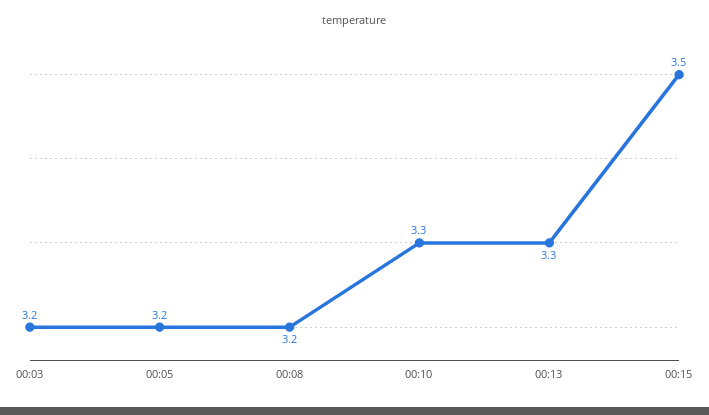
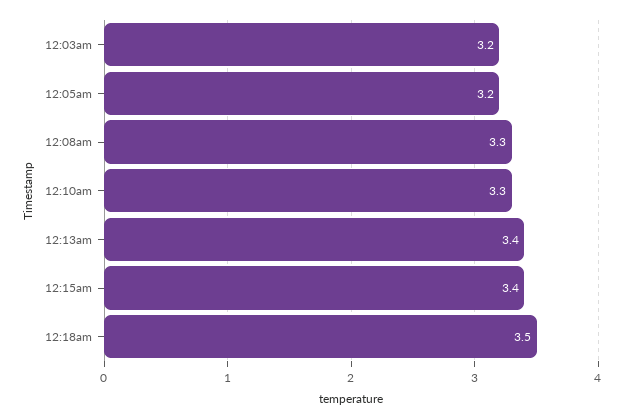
00:08: 3.2 -> 3.3
00:13: 3.3 -> 3.4
00:15: 3.5 -> 3.4
12:18am: none -> 3.5

